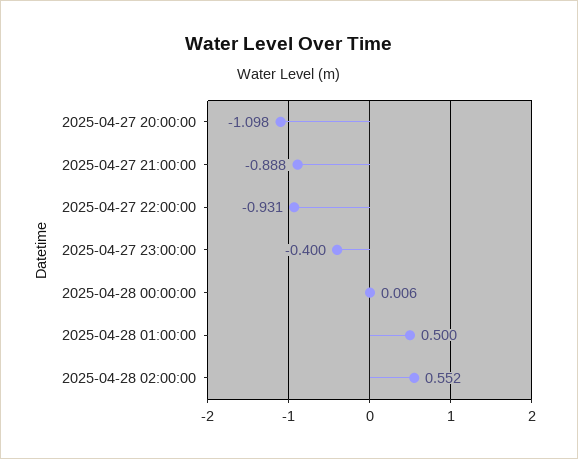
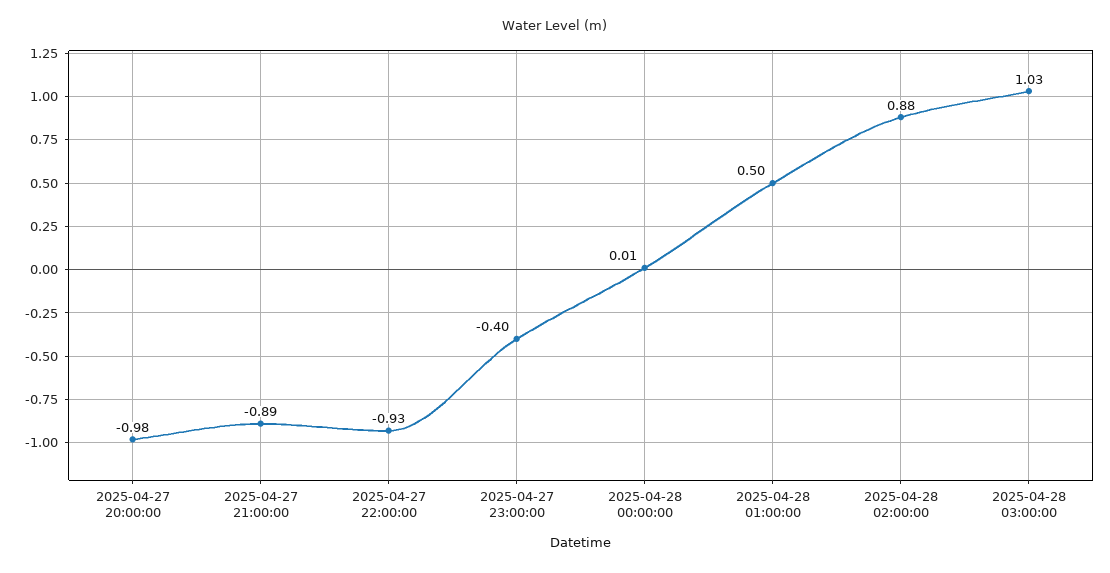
2025-04-27 20:00:00: -1.098 -> -0.98
2025-04-28 02:00:00: 0.552 -> 0.88
2025-04-28 03:00:00: none -> 1.03

